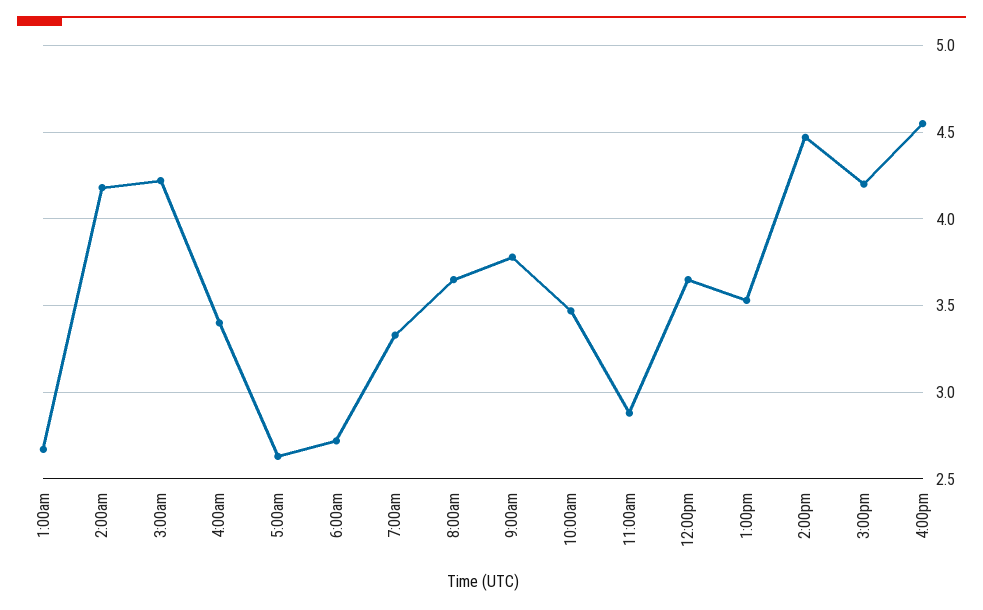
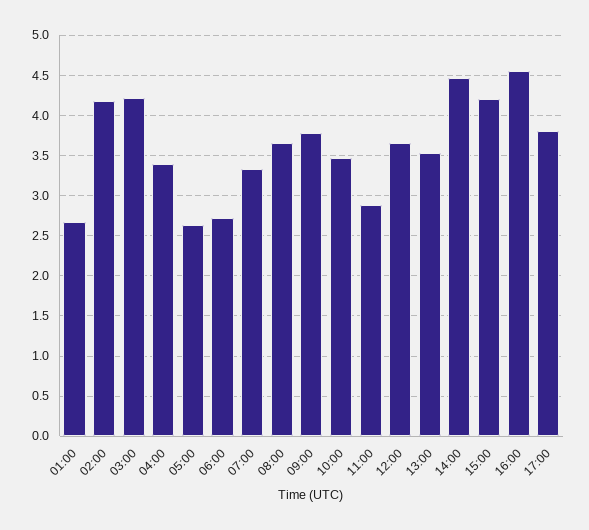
17:00: none -> 3.8

